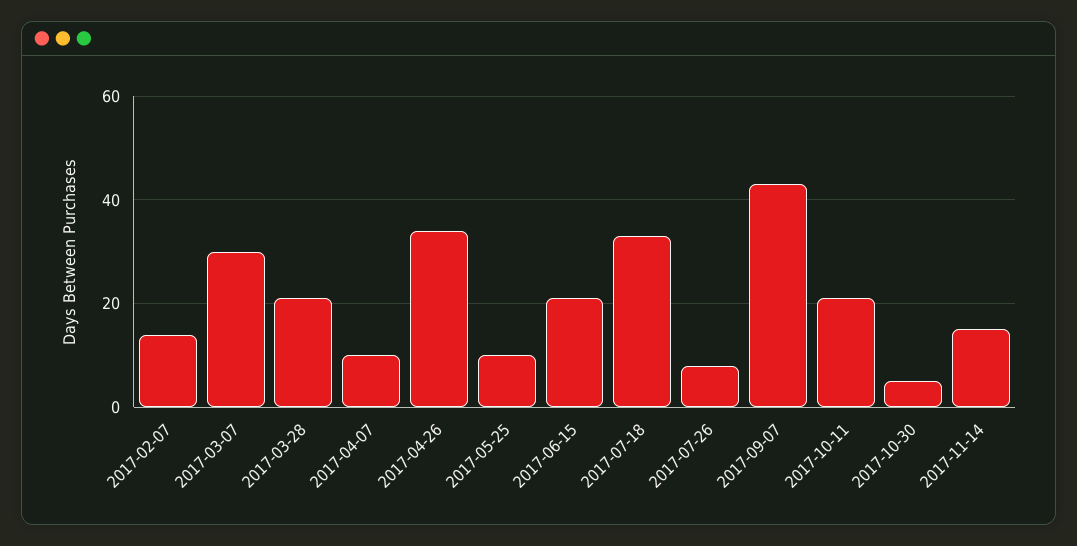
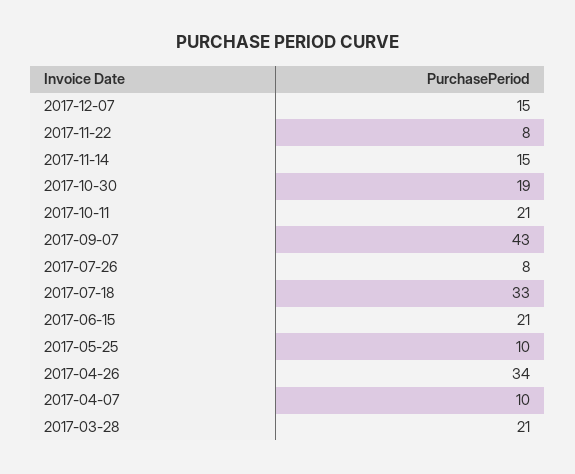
2017-02-07: 15 -> none
2017-03-07: 30 -> none
2017-10-30: 5 -> 19
2017-12-07: none -> 15
2017-11-22: none -> 8

